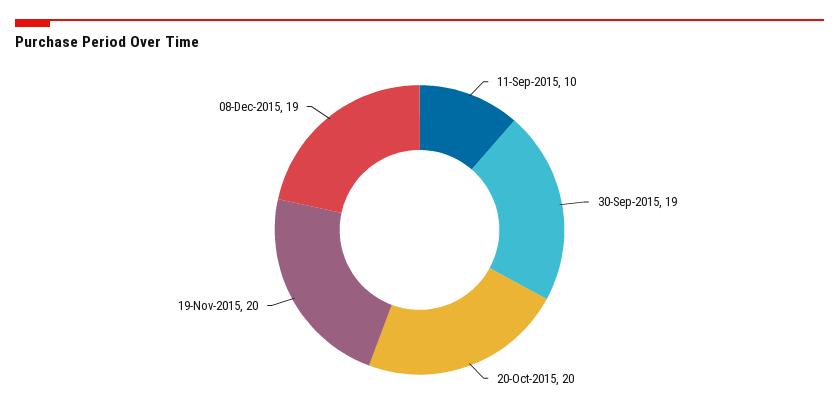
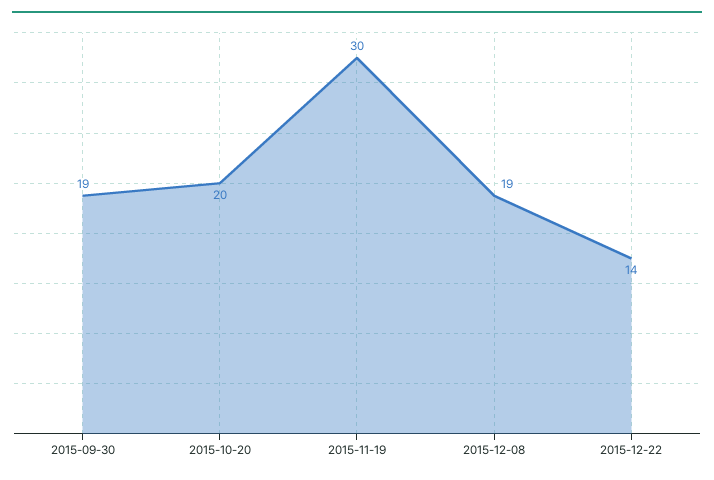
11-Sep-2015: 10 -> none
19-Nov-2015: 20 -> 30
2015-12-22: none -> 14

